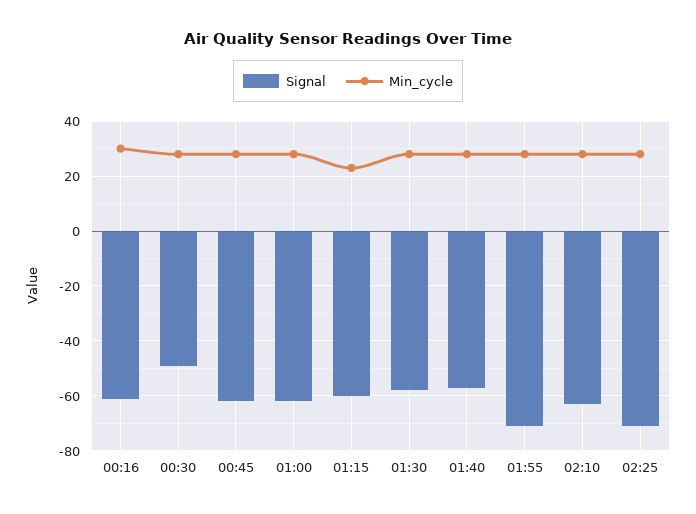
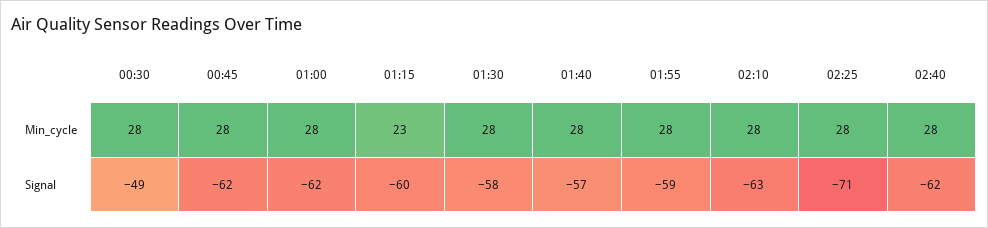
Signal, 00:16: -60 -> none
Min_cycle, 00:16: 30 -> none
Signal, 01:55: -70 -> -59
Min_cycle, 02:40: none -> 28
Signal, 02:40: none -> -62

